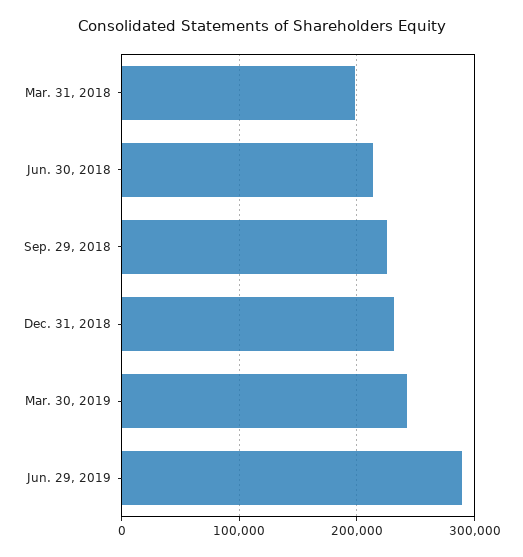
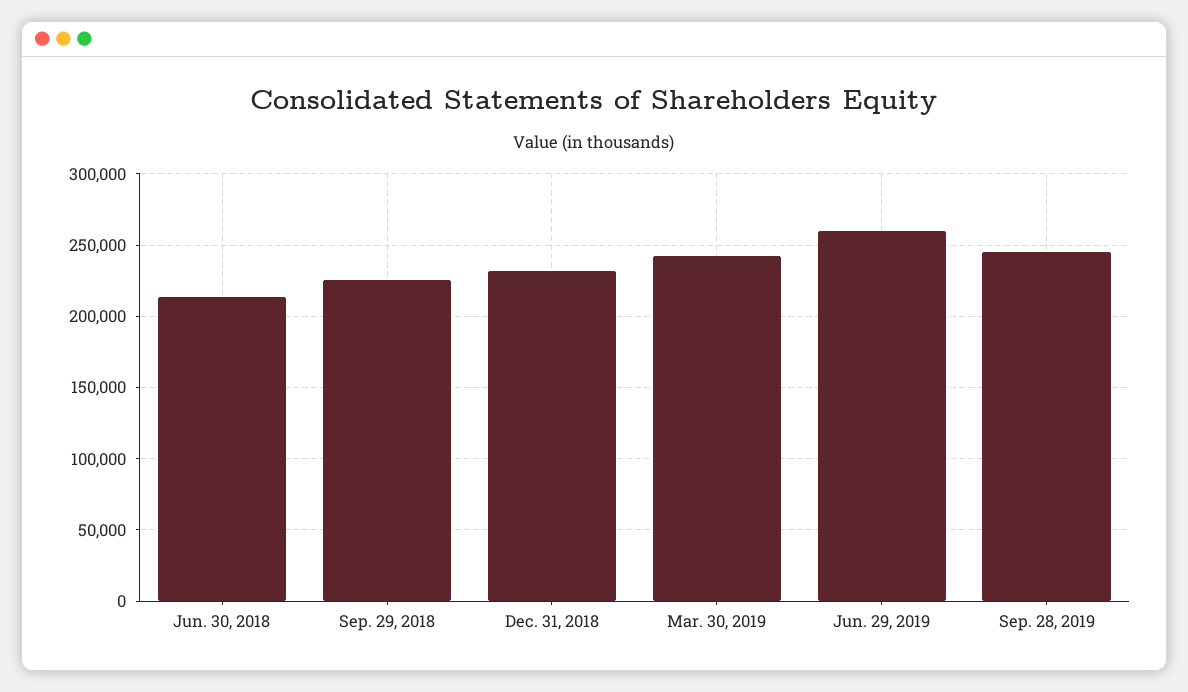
Mar. 31, 2018: 200000 -> none
Jun. 29, 2019: 290000 -> 260000
Sep. 28, 2019: none -> 245000

